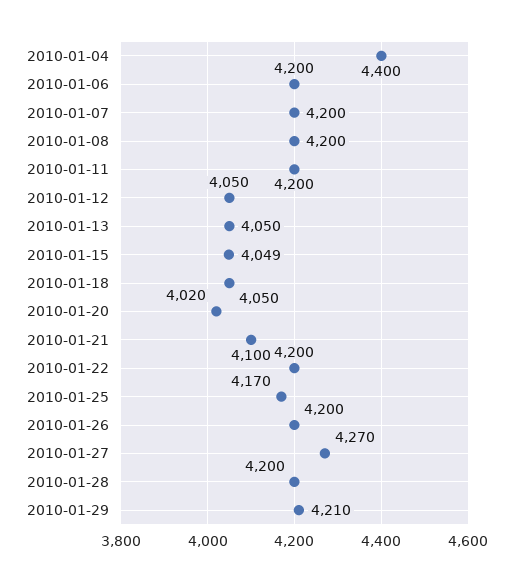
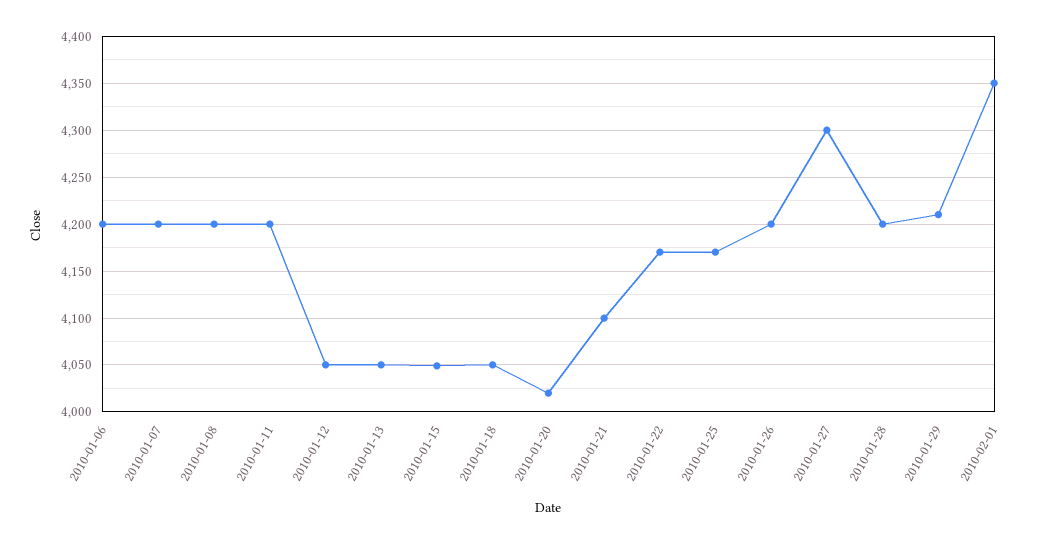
2010-01-04: 4400 -> none
2010-01-22: 4200 -> 4170
2010-01-27: 4270 -> 4300
2010-02-01: none -> 4350

